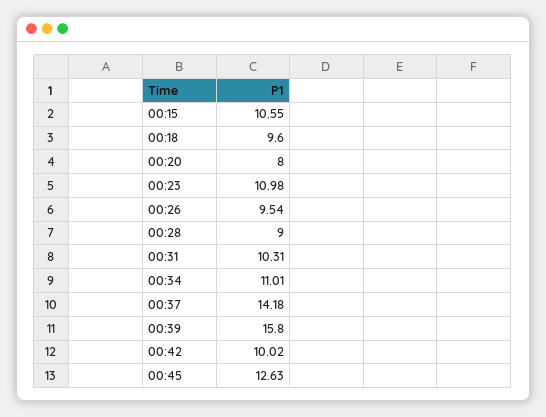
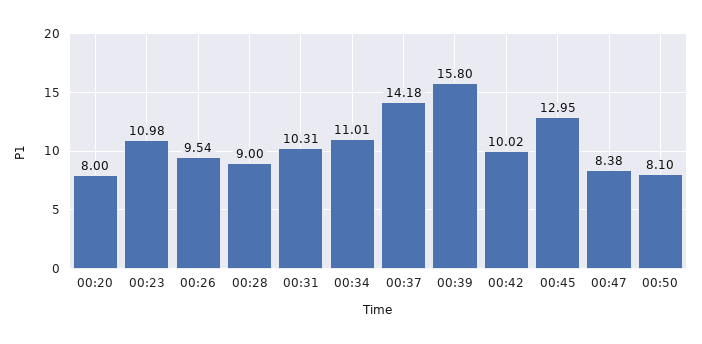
00:15: 10.55 -> none
00:18: 9.6 -> none
00:45: 12.63 -> 12.95
00:47: none -> 8.38
00:50: none -> 8.1

